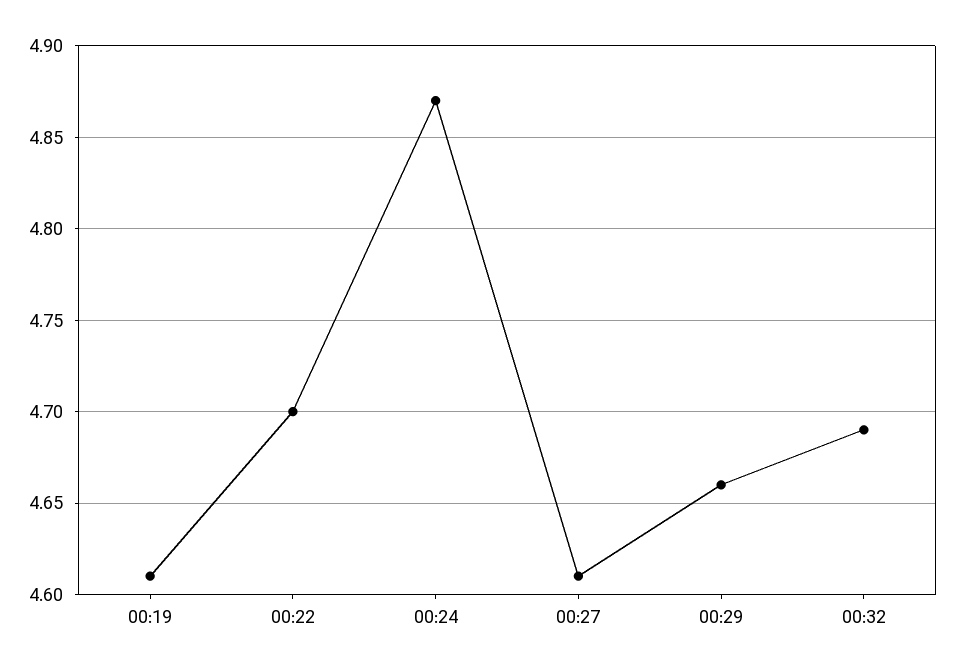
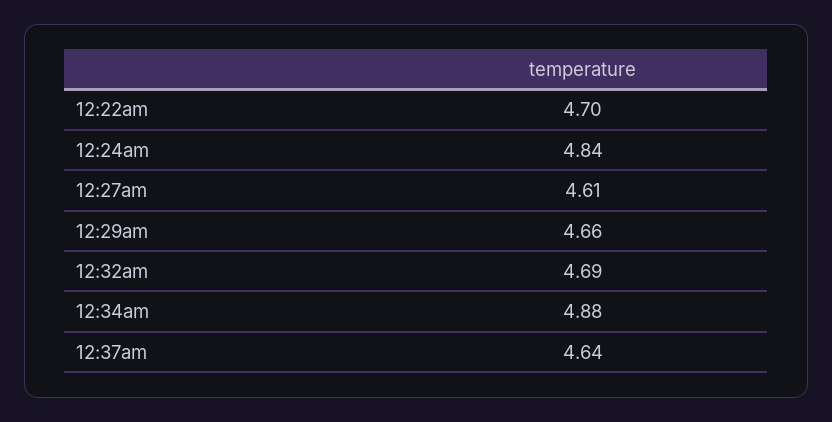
00:19: 4.61 -> none
00:24: 4.87 -> 4.84
12:34am: none -> 4.88
12:37am: none -> 4.64

